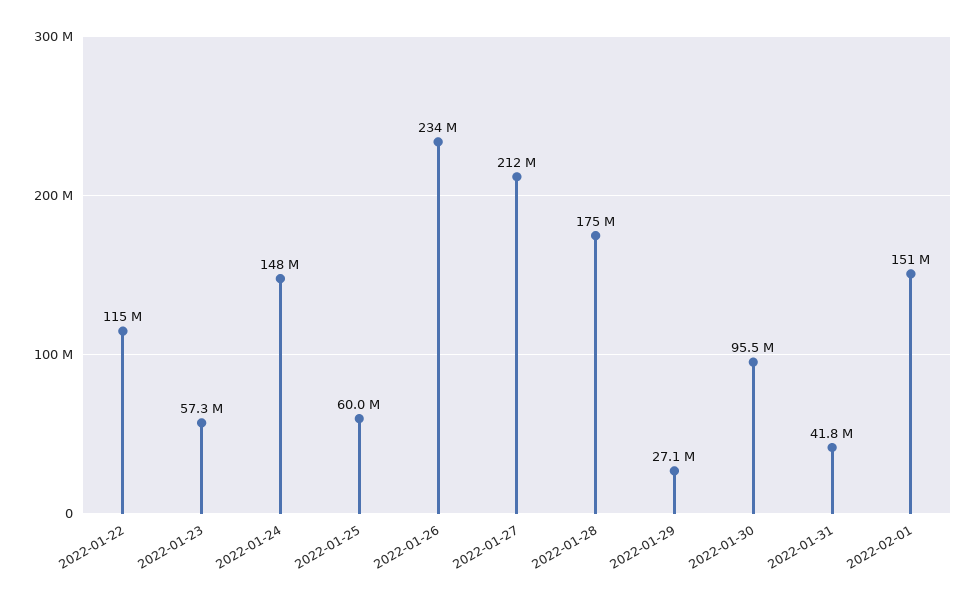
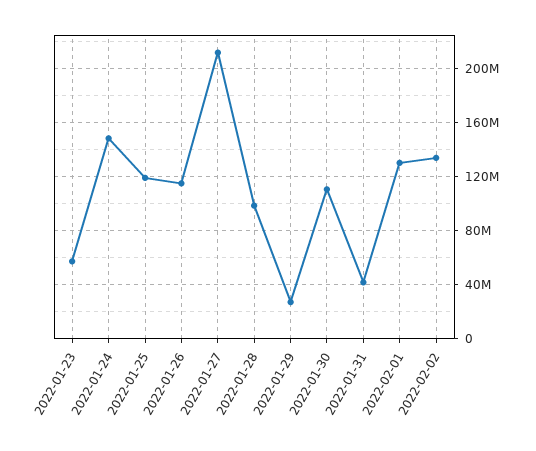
2022-01-22: 115000000 -> none
2022-01-25: 60000000 -> 120000000
2022-01-26: 234000000 -> 115000000
2022-01-28: 175000000 -> 100000000
2022-01-30: 95500000 -> 110000000
2022-02-01: 151000000 -> 130000000
2022-02-02: none -> 135000000

